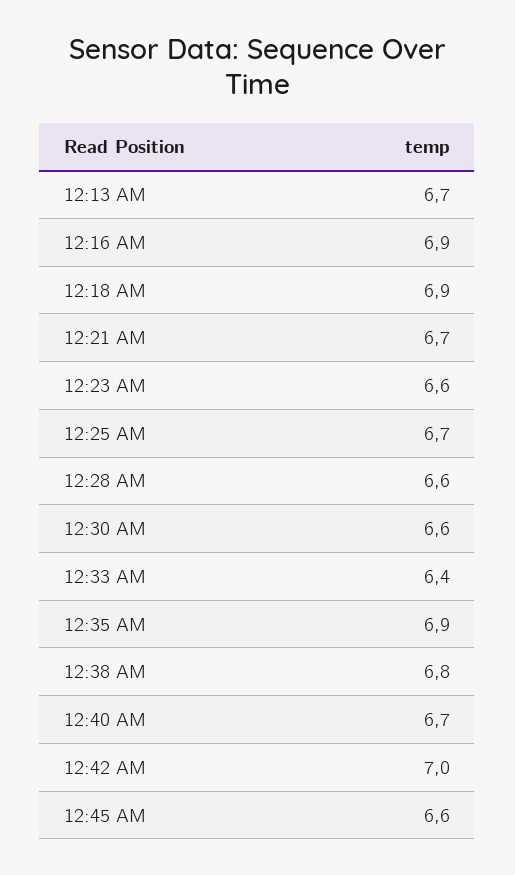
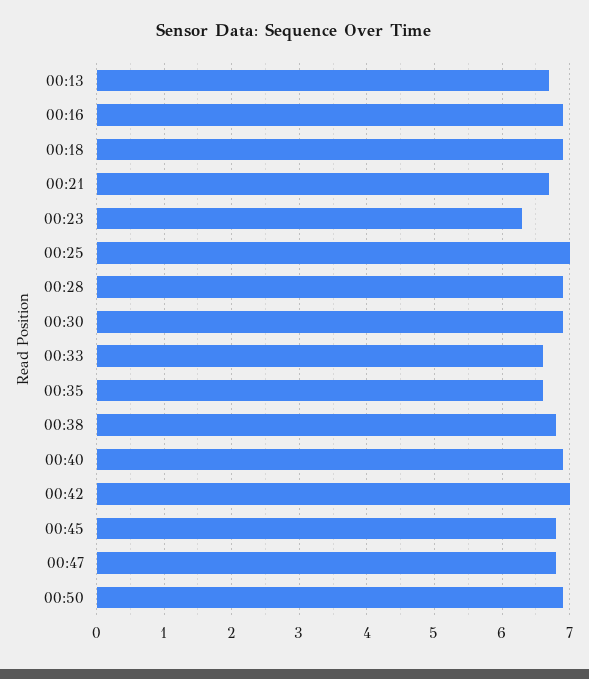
12:23 AM: 6.6 -> 6.3
12:25 AM: 6.7 -> 7
12:28 AM: 6.6 -> 6.9
12:30 AM: 6.6 -> 6.9
12:33 AM: 6.4 -> 6.6
12:35 AM: 6.9 -> 6.6
12:40 AM: 6.7 -> 6.9
12:45 AM: 6.6 -> 6.8
00:47: none -> 6.8
00:50: none -> 6.9

